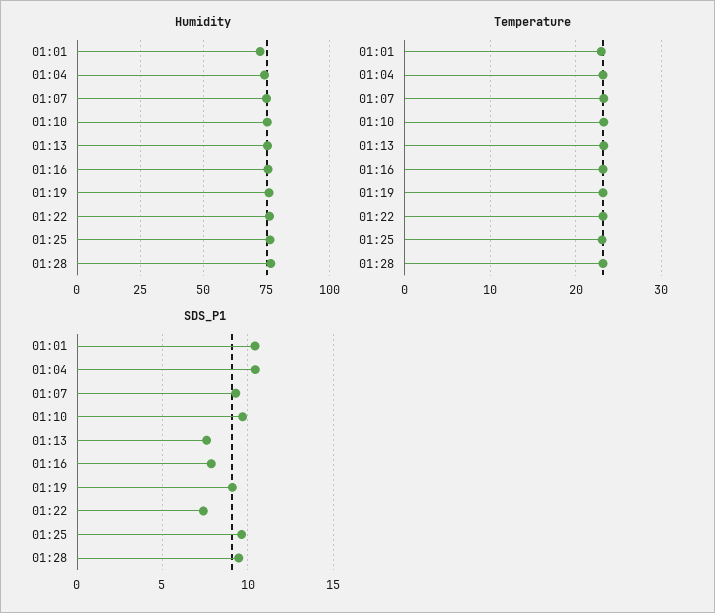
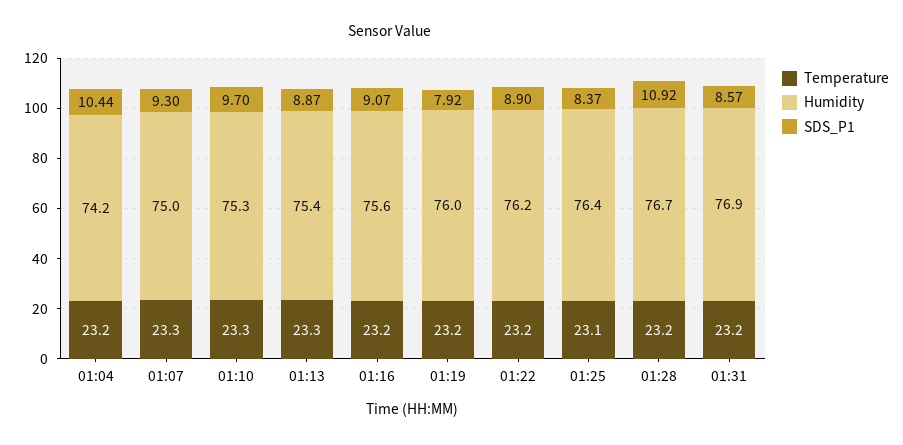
Humidity, 01:01: 72.5 -> none
Temperature, 01:01: 23 -> none
SDS_P1, 01:01: 10.5 -> none
SDS_P1, 01:13: 7.5 -> 8.87
SDS_P1, 01:16: 8 -> 9.07
SDS_P1, 01:19: 9 -> 7.92
SDS_P1, 01:22: 7.5 -> 8.9
SDS_P1, 01:25: 9.5 -> 8.37
SDS_P1, 01:28: 9.5 -> 10.92
Temperature, 01:31: none -> 23.2
Humidity, 01:31: none -> 76.9
SDS_P1, 01:31: none -> 8.57

